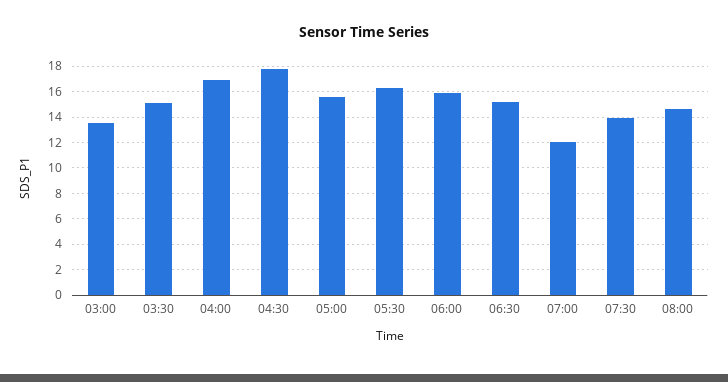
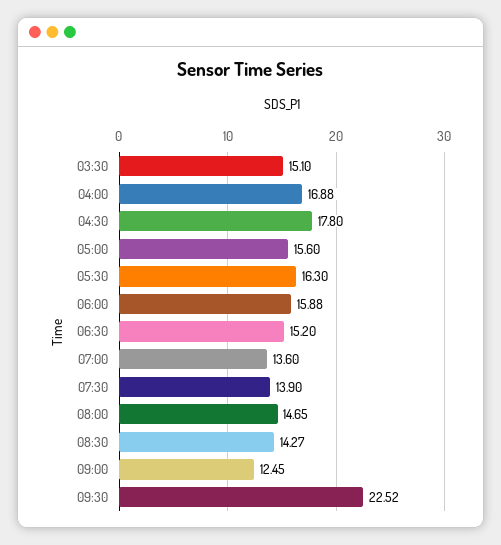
03:00: 13.5 -> none
07:00: 12 -> 13.6
08:30: none -> 14.27
09:00: none -> 12.45
09:30: none -> 22.52

